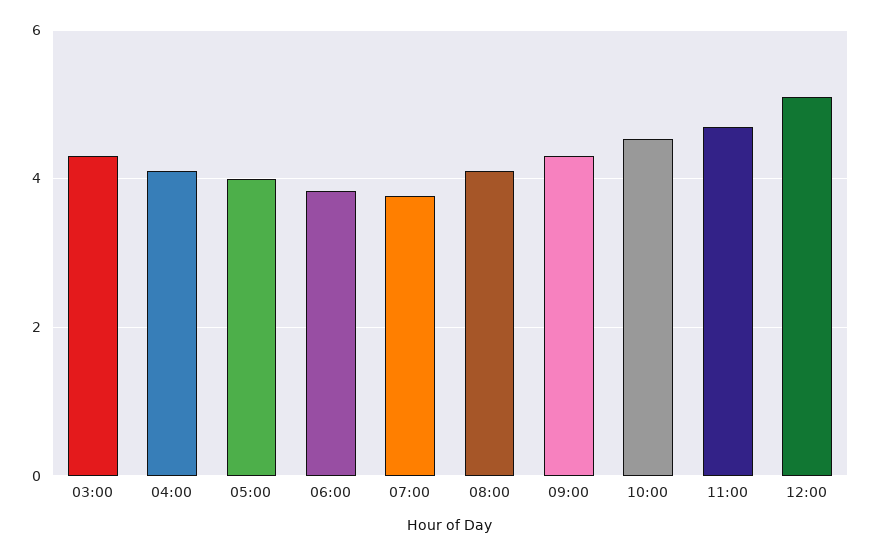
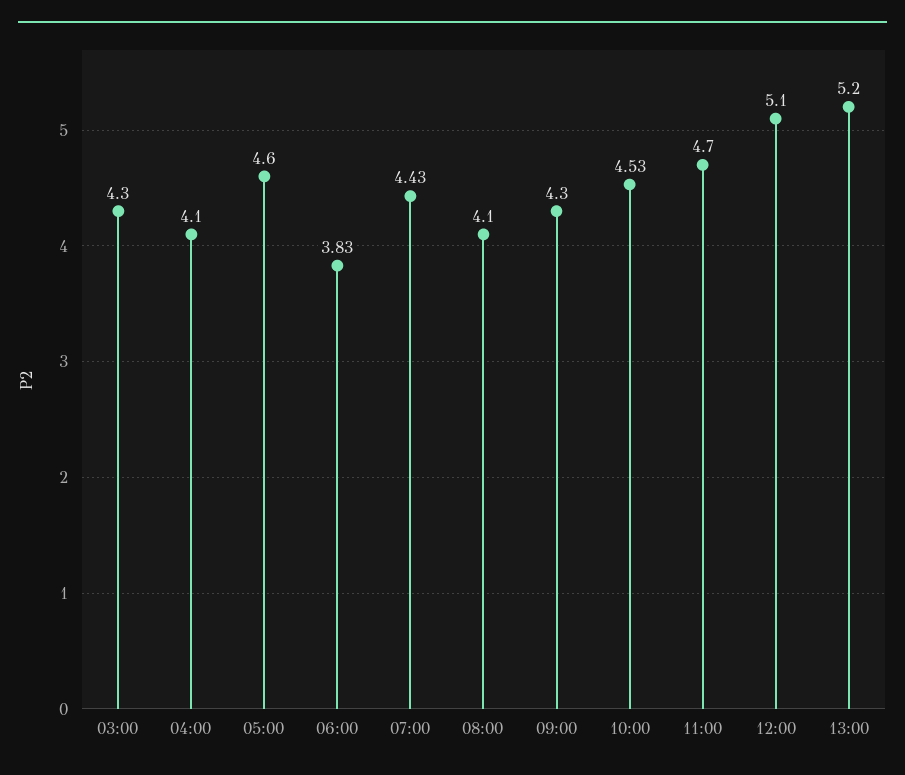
05:00: 4 -> 4.6
07:00: 3.8 -> 4.43
13:00: none -> 5.2

